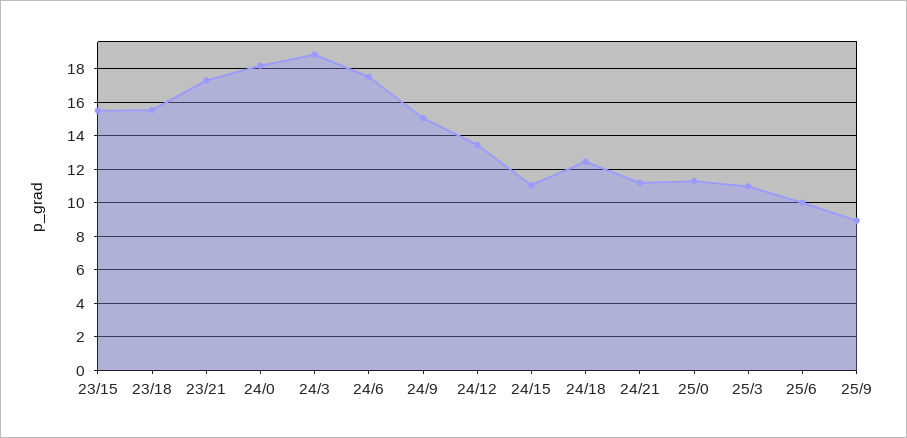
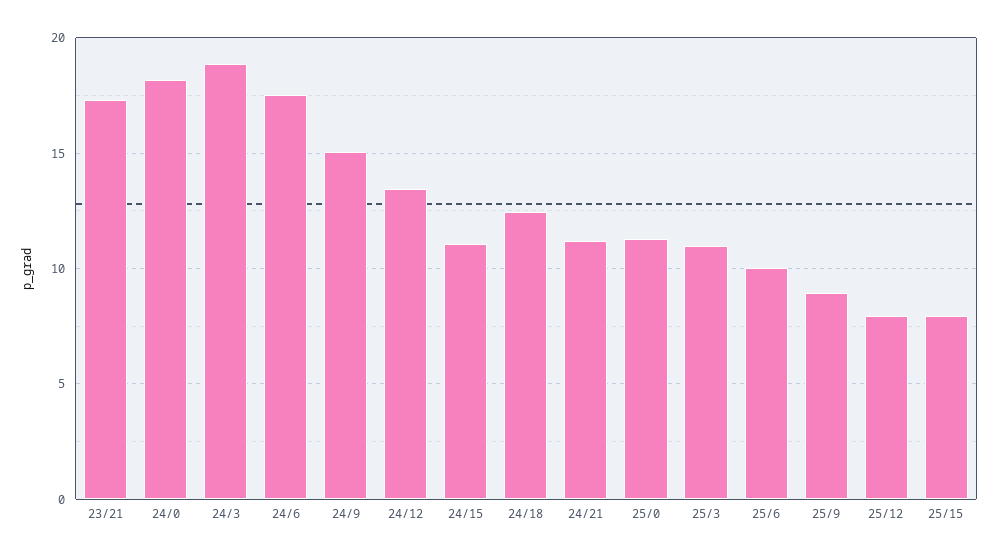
23/15: 15.5 -> none
23/18: 15.5 -> none
25/12: none -> 8
25/15: none -> 8

